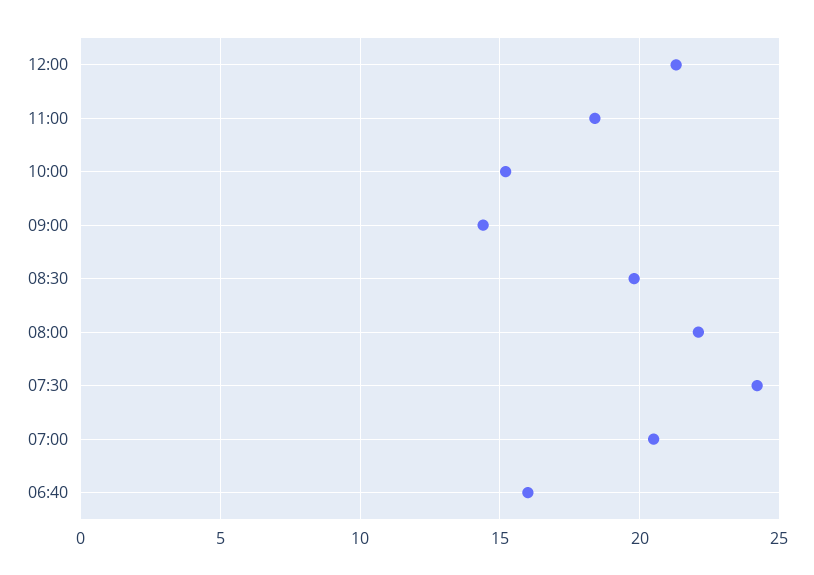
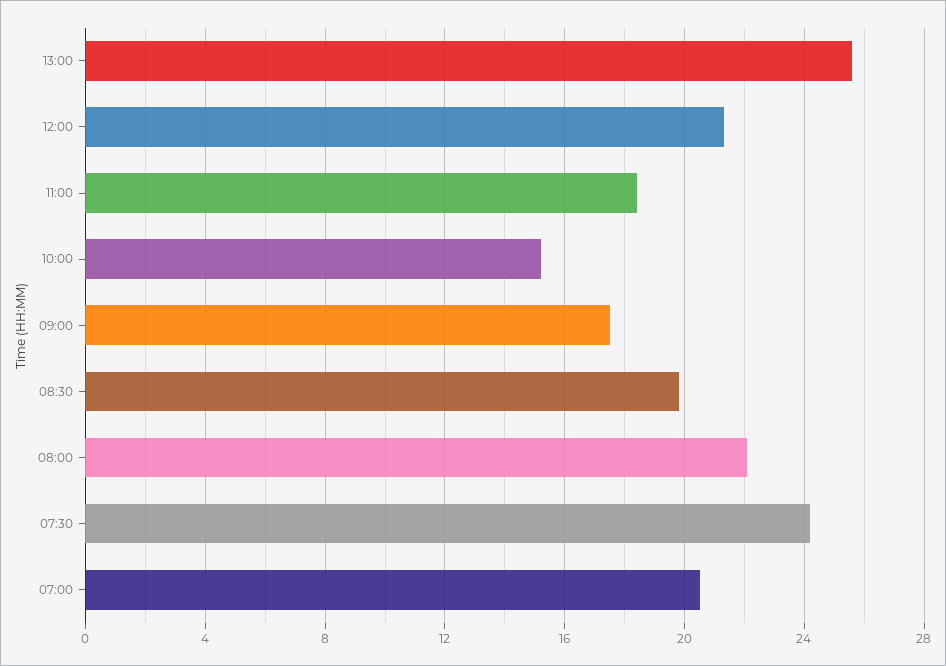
09:00: 14.5 -> 17.5
06:40: 16 -> none
13:00: none -> 25.5

